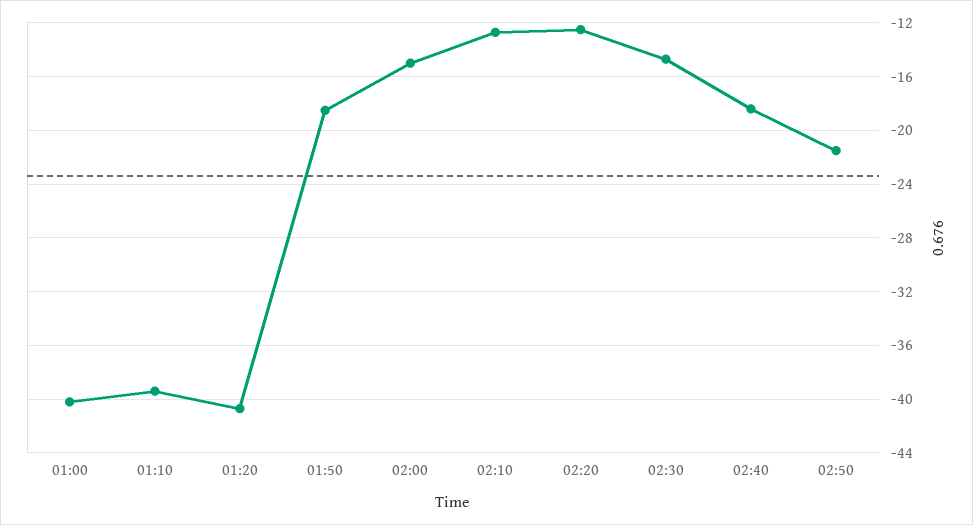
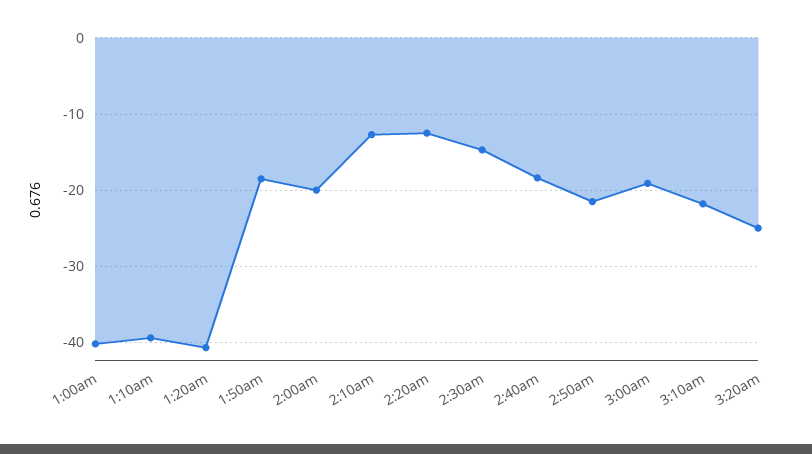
02:00: -15 -> -20
3:00am: none -> -19
3:10am: none -> -22
3:20am: none -> -25

